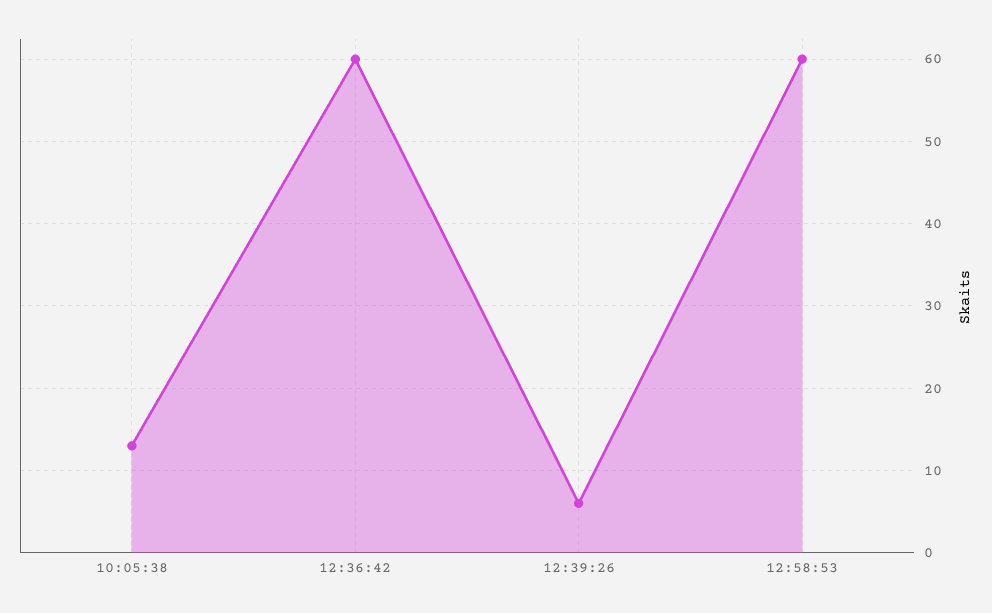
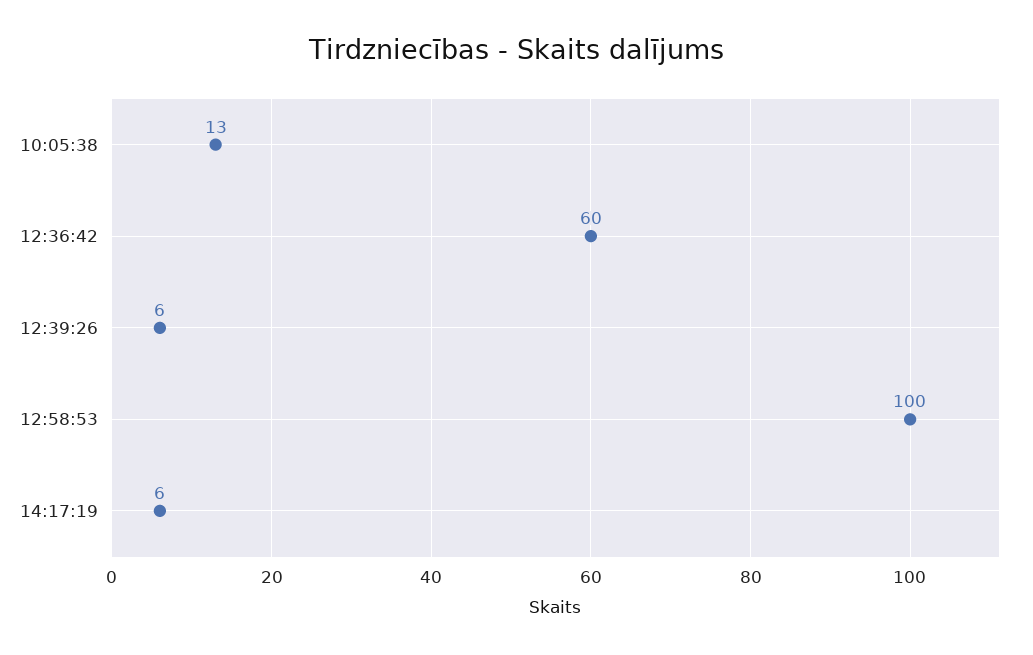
12:58:53: 60 -> 100
14:17:19: none -> 6

